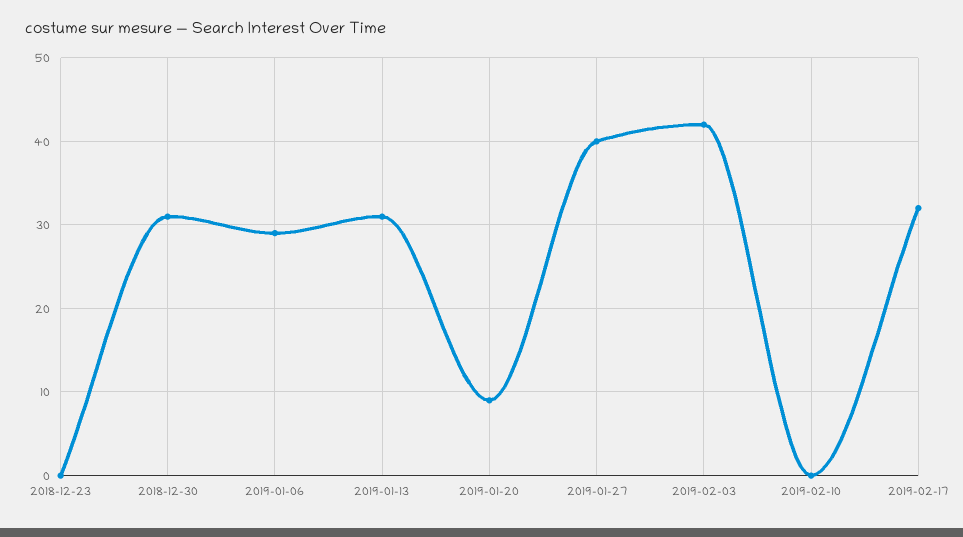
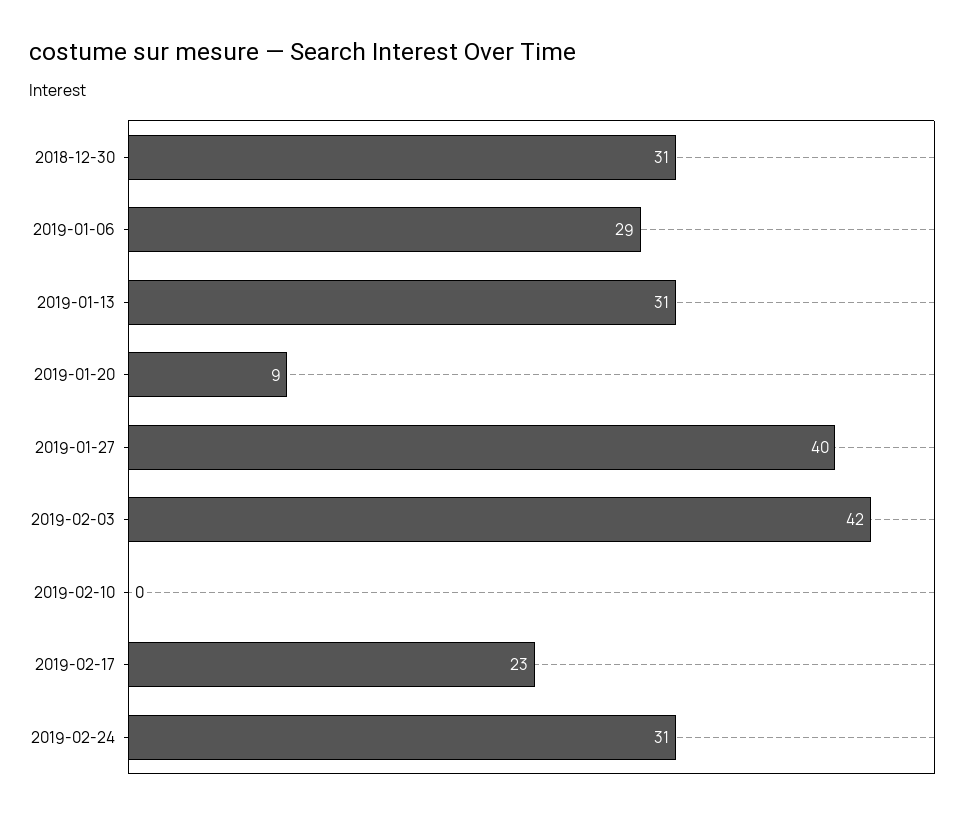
2018-12-23: 0 -> none
2019-02-17: 32 -> 23
2019-02-24: none -> 31

